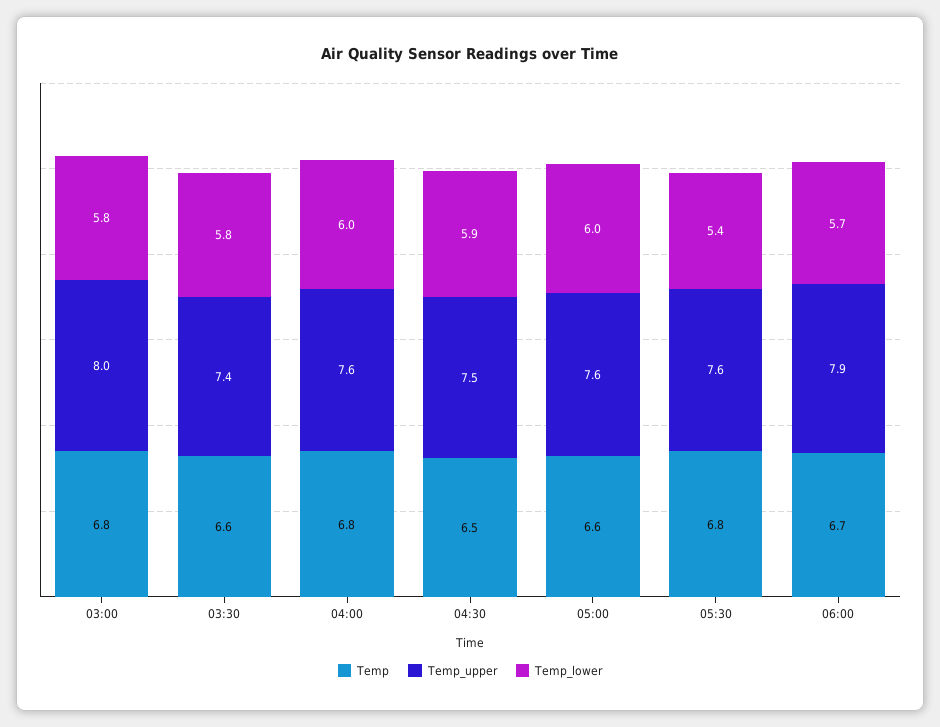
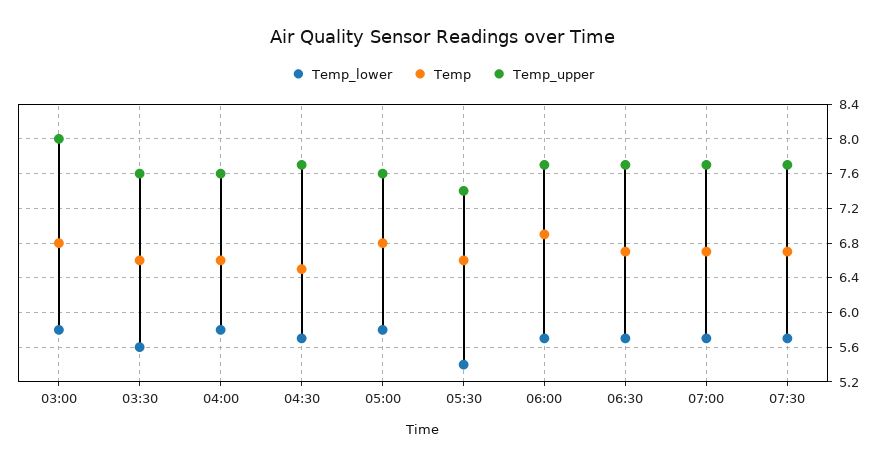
Temp_upper, 03:30: 7.4 -> 7.6
Temp_lower, 03:30: 5.8 -> 5.6
Temp, 04:00: 6.8 -> 6.6
Temp_lower, 04:00: 6 -> 5.8
Temp_upper, 04:30: 7.5 -> 7.7
Temp_lower, 04:30: 5.9 -> 5.7
Temp, 05:00: 6.6 -> 6.8
Temp_lower, 05:00: 6 -> 5.8
Temp, 05:30: 6.8 -> 6.6
Temp_upper, 05:30: 7.6 -> 7.4
Temp, 06:00: 6.7 -> 6.9
Temp_upper, 06:00: 7.9 -> 7.7
Temp_lower, 06:30: none -> 5.7
Temp, 06:30: none -> 6.7
Temp_upper, 06:30: none -> 7.7
Temp_lower, 07:00: none -> 5.7
Temp, 07:00: none -> 6.7
Temp_upper, 07:00: none -> 7.7
Temp_lower, 07:30: none -> 5.7
Temp, 07:30: none -> 6.7
Temp_upper, 07:30: none -> 7.7

